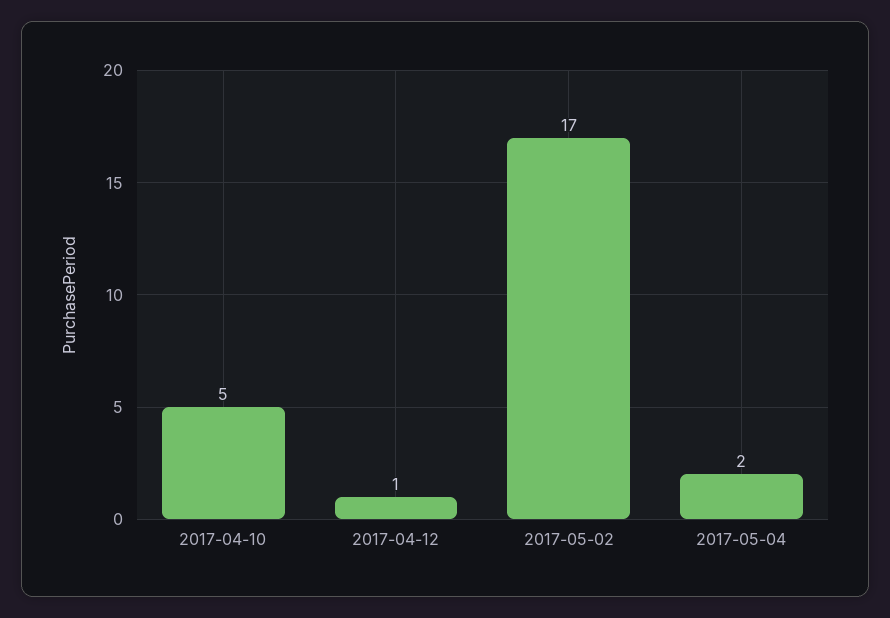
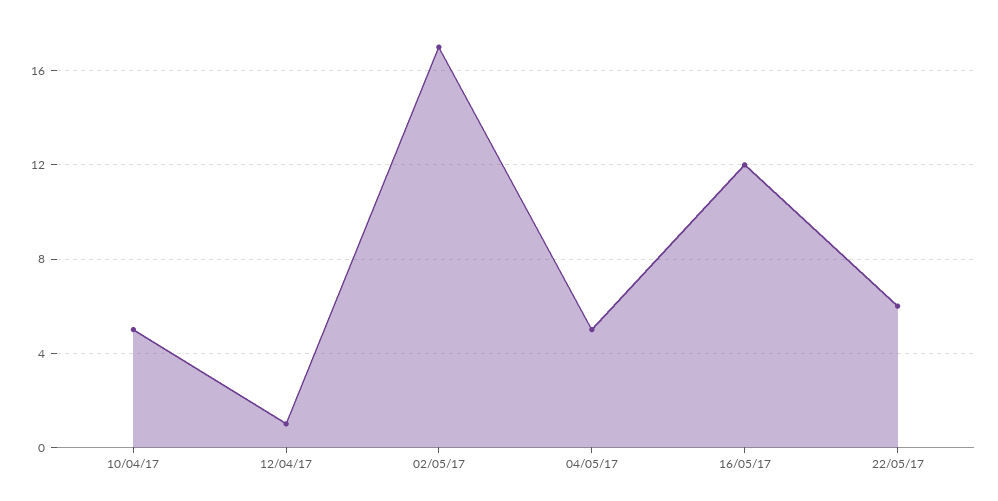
2017-05-04: 2 -> 5
16/05/17: none -> 12
22/05/17: none -> 6

